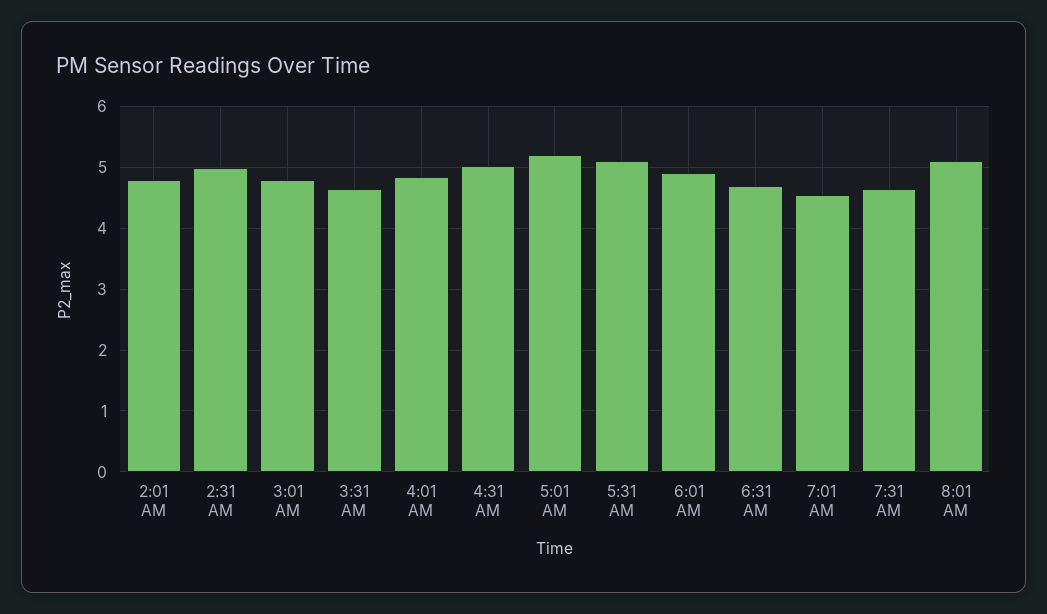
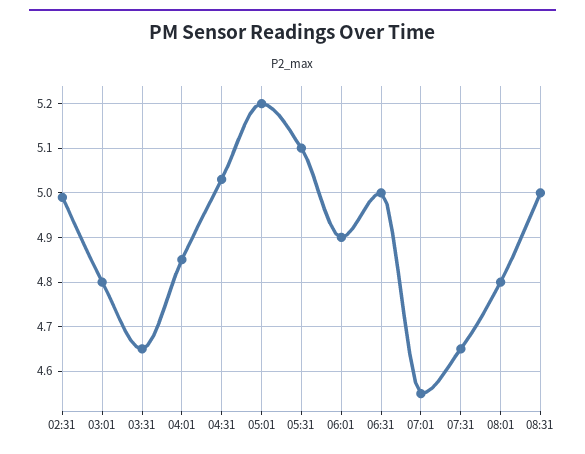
2:01 AM: 4.8 -> none
6:31 AM: 4.7 -> 5
8:01 AM: 5.1 -> 4.8
08:31: none -> 5

